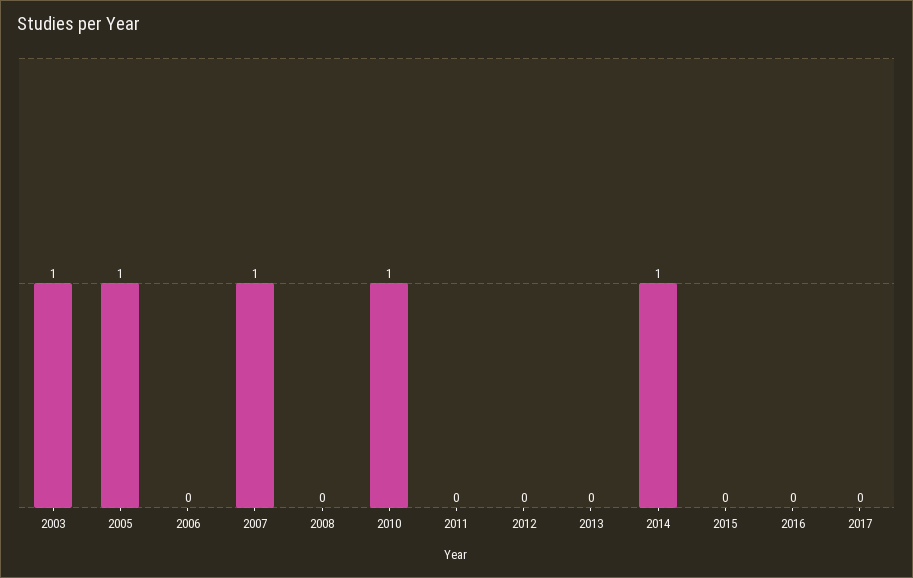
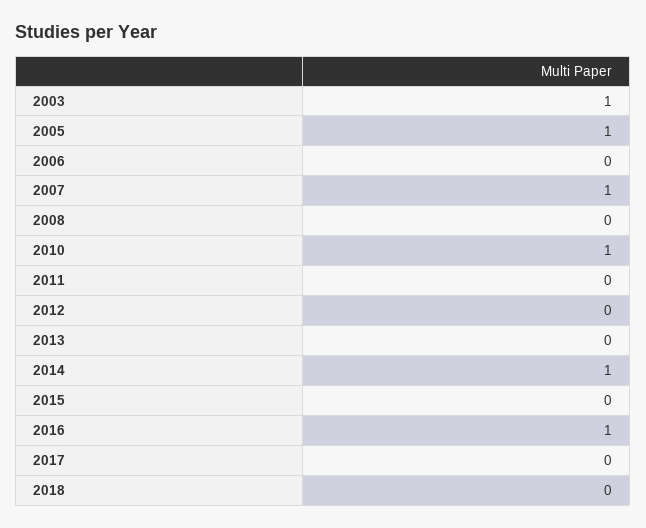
2016: 0 -> 1
2018: none -> 0

